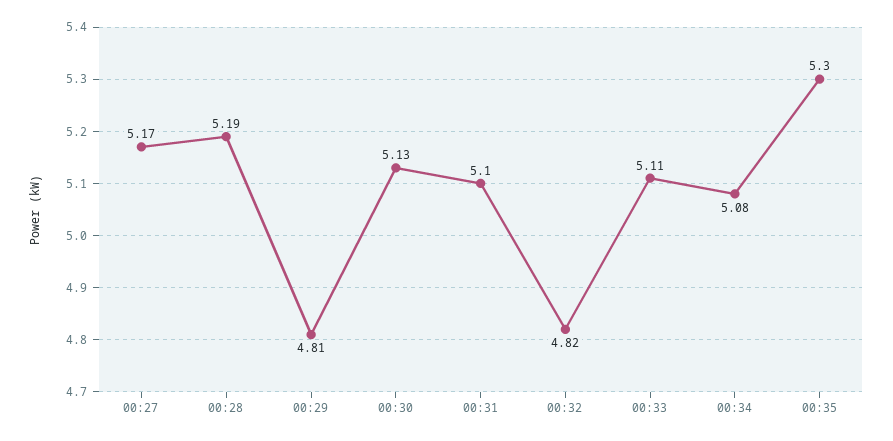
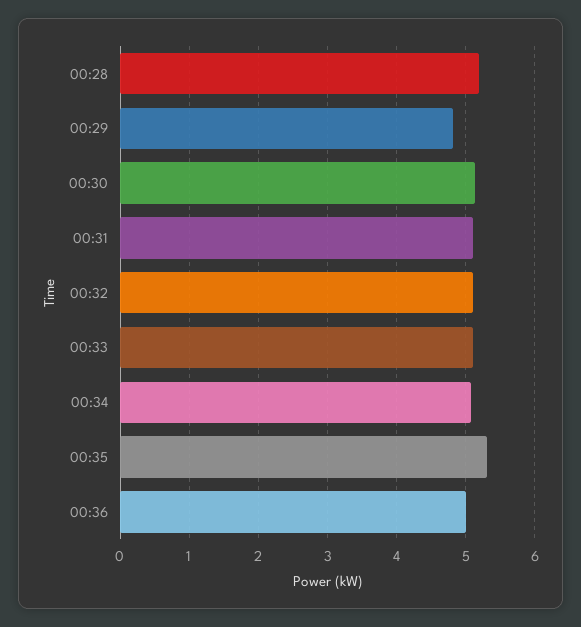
00:27: 5.17 -> none
00:32: 4.82 -> 5.1
00:36: none -> 5

